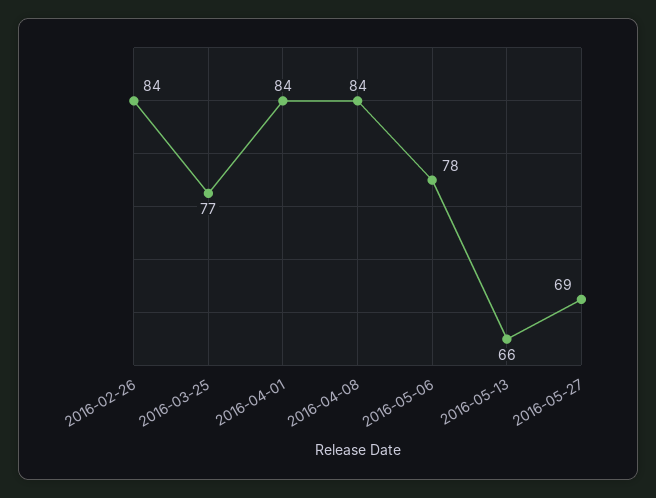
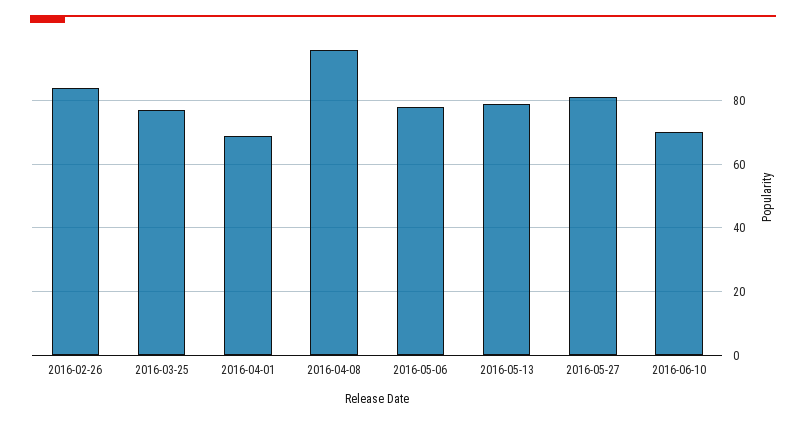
2016-04-01: 84 -> 70
2016-04-08: 84 -> 95
2016-05-13: 66 -> 80
2016-05-27: 69 -> 80
2016-06-10: none -> 70

